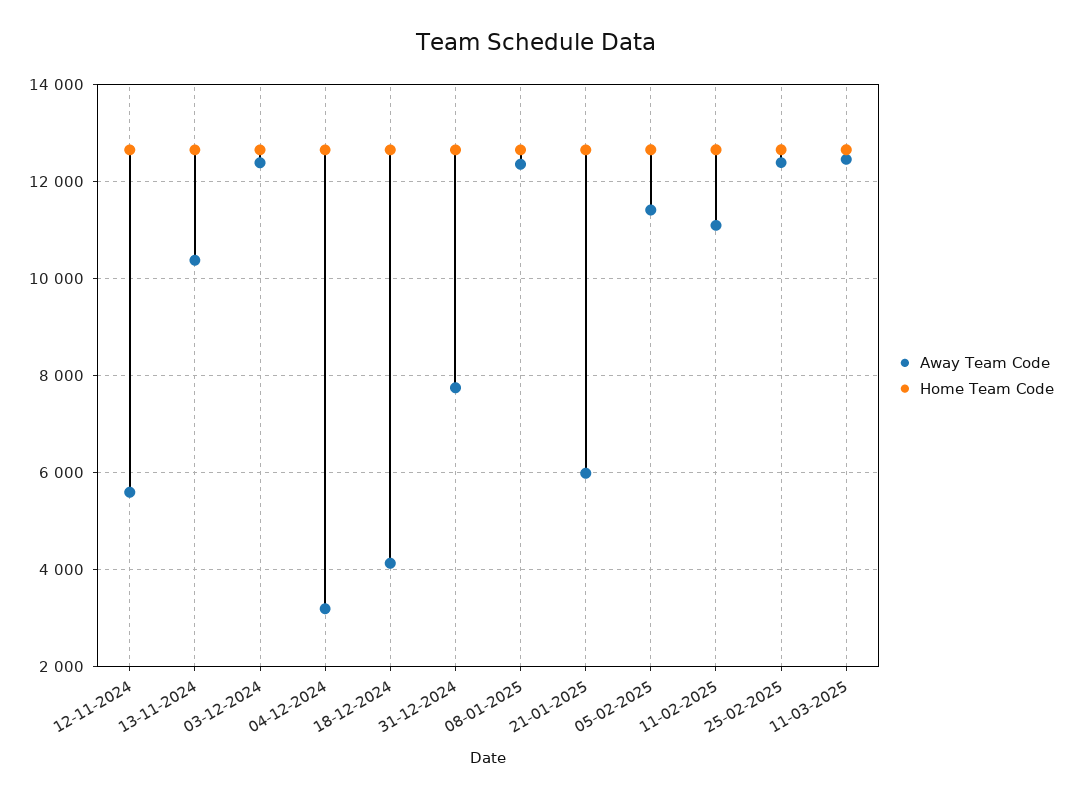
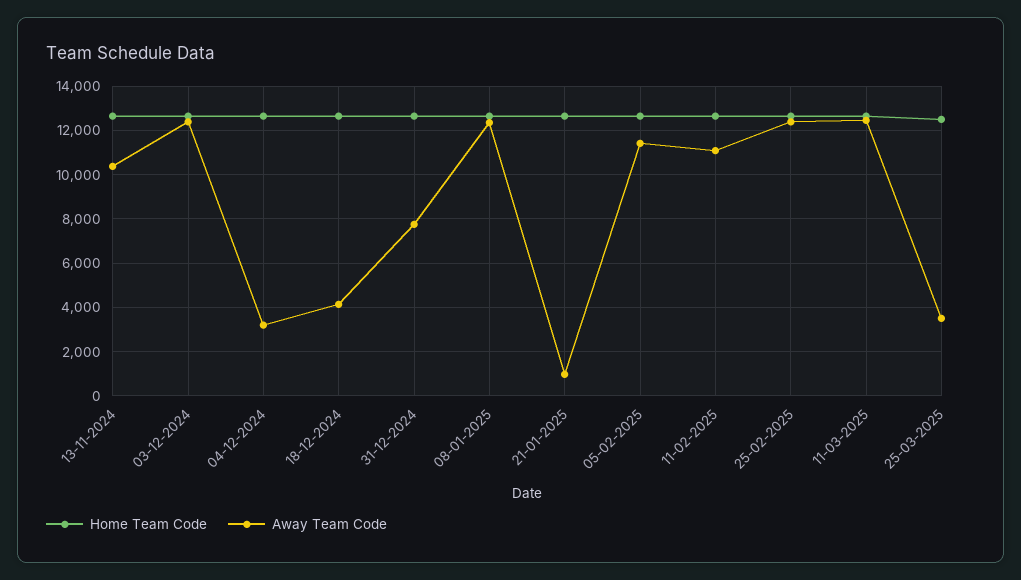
Away Team Code, 12-11-2024: 5600 -> none
Home Team Code, 12-11-2024: 12600 -> none
Away Team Code, 21-01-2025: 6000 -> 1000
Home Team Code, 25-03-2025: none -> 12500
Away Team Code, 25-03-2025: none -> 3500

